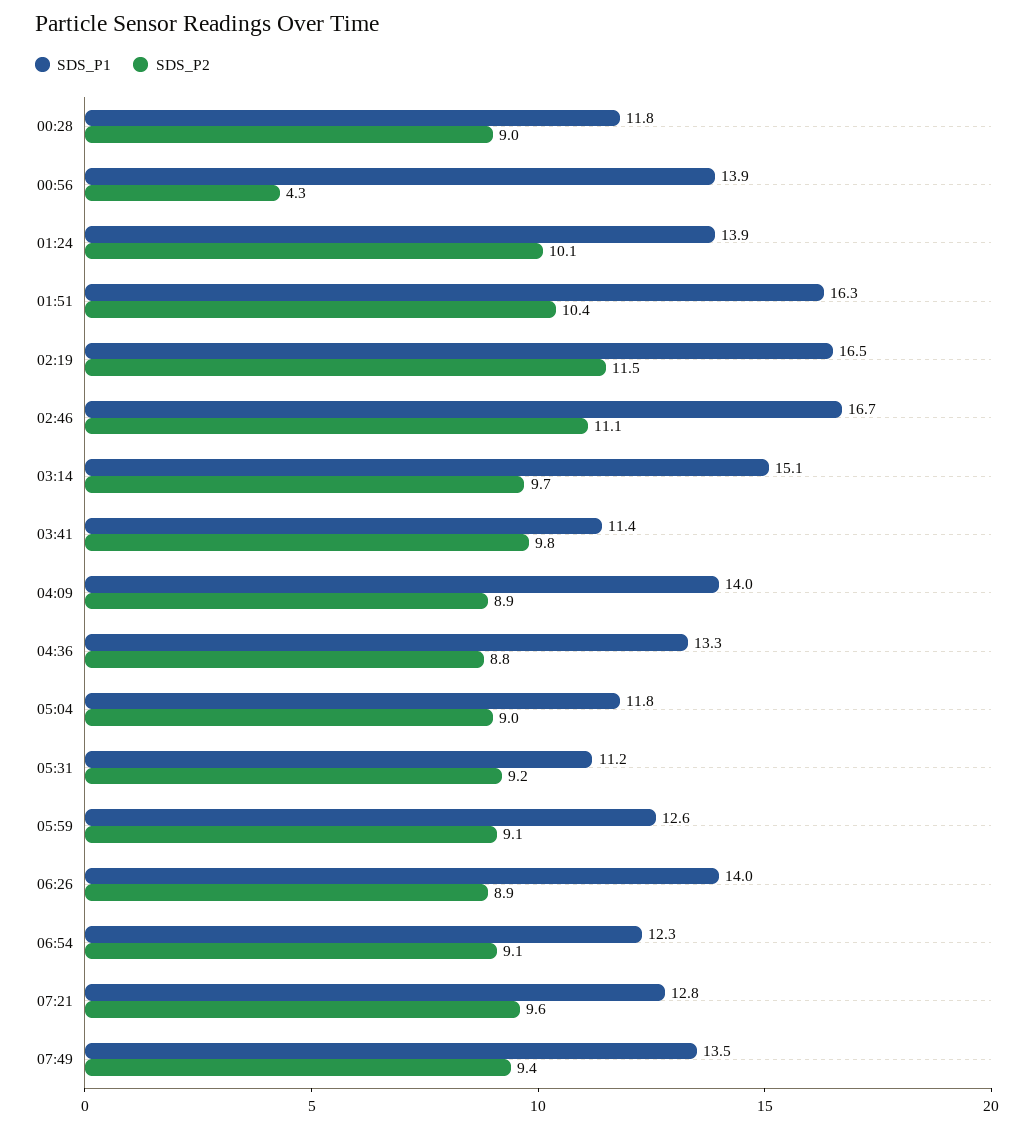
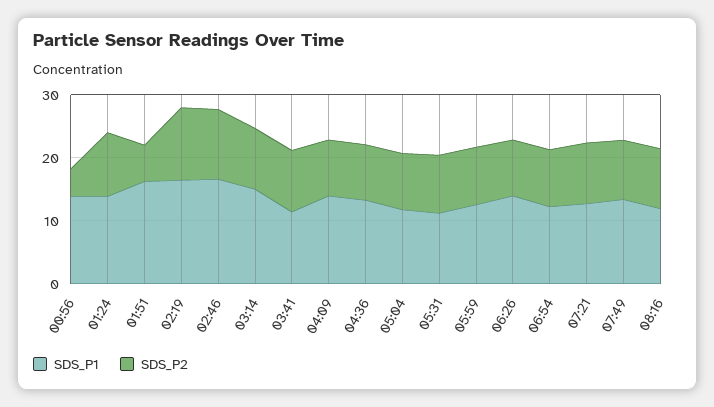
SDS_P1, 00:28: 11.8 -> none
SDS_P2, 00:28: 9 -> none
SDS_P2, 01:51: 10.4 -> 6
SDS_P1, 08:16: none -> 12
SDS_P2, 08:16: none -> 10

